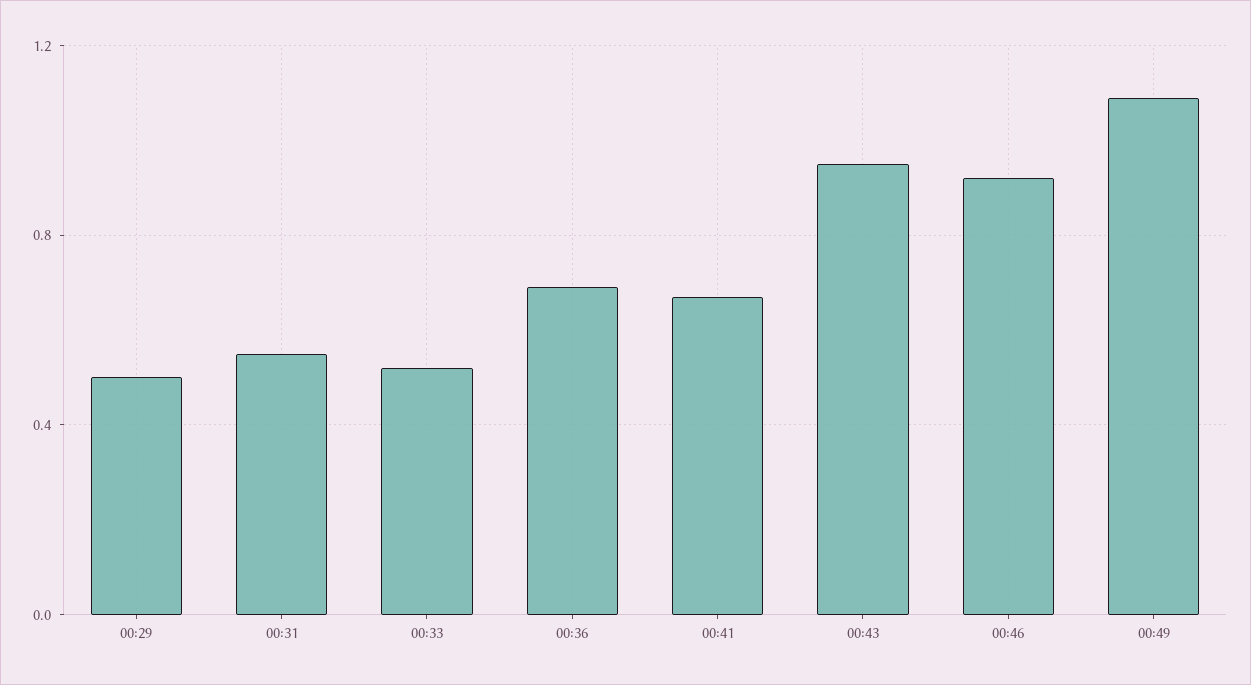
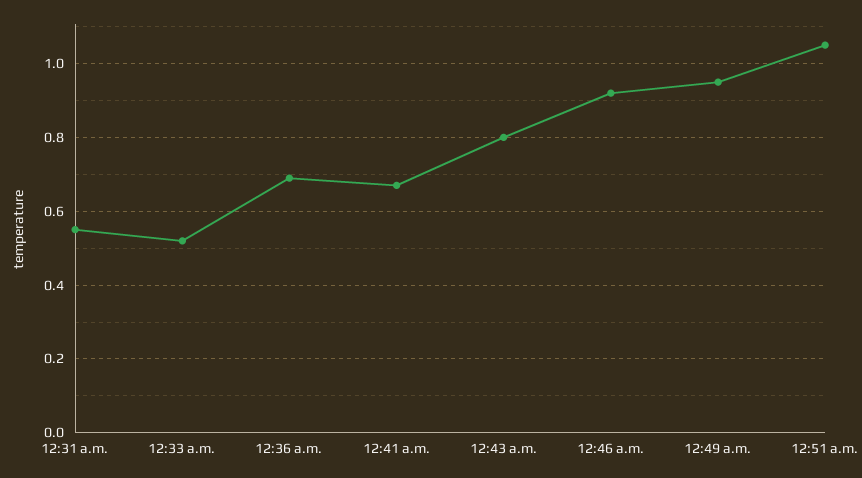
00:29: 0.5 -> none
00:43: 0.95 -> 0.8
00:49: 1.1 -> 0.95
12:51 a.m.: none -> 1.05

